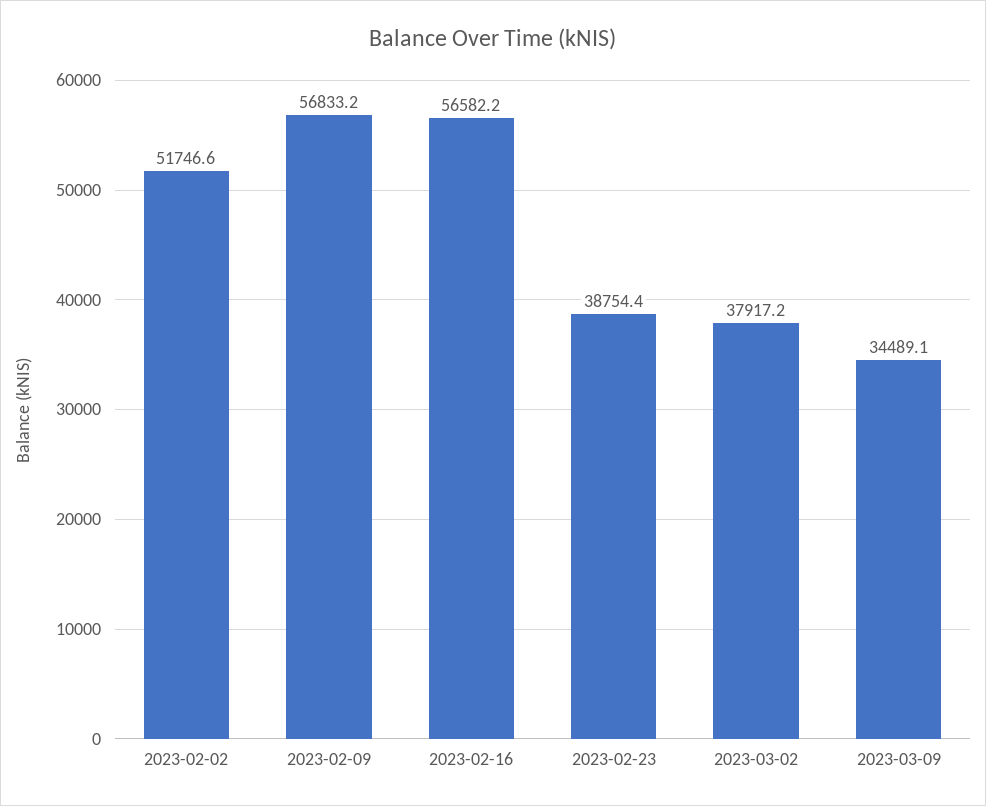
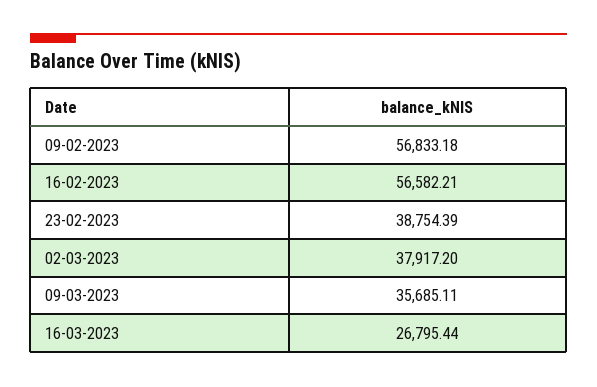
2023-02-02: 51746.6 -> none
2023-03-09: 34489.1 -> 35685.11
16-03-2023: none -> 26795.44

